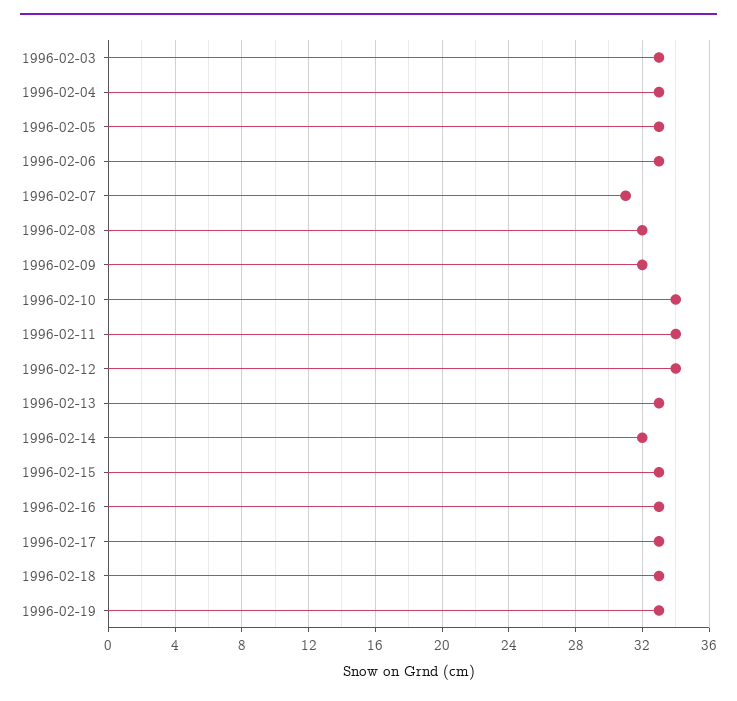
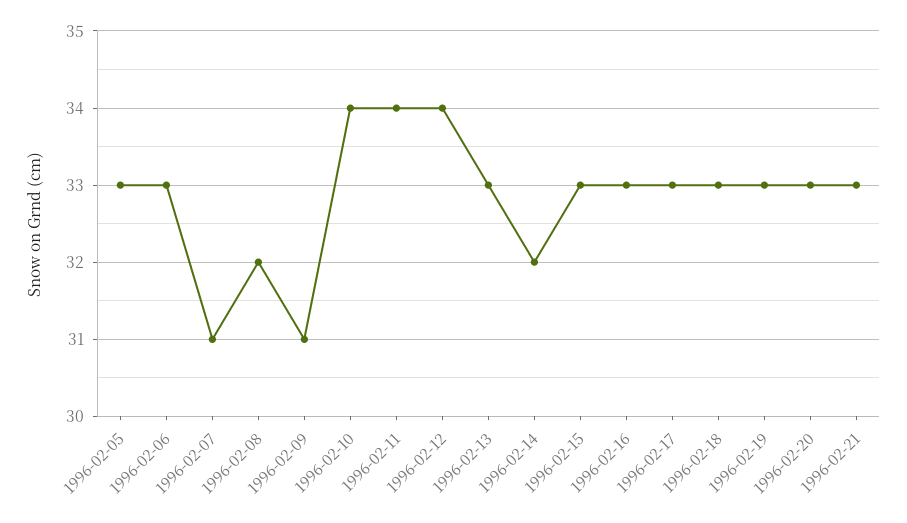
1996-02-03: 33 -> none
1996-02-04: 33 -> none
1996-02-09: 32 -> 31
1996-02-20: none -> 33
1996-02-21: none -> 33

